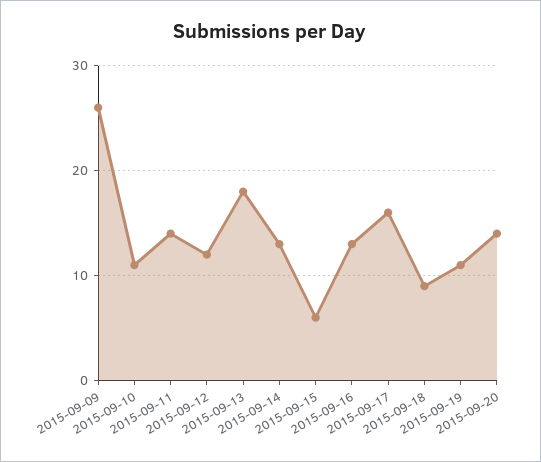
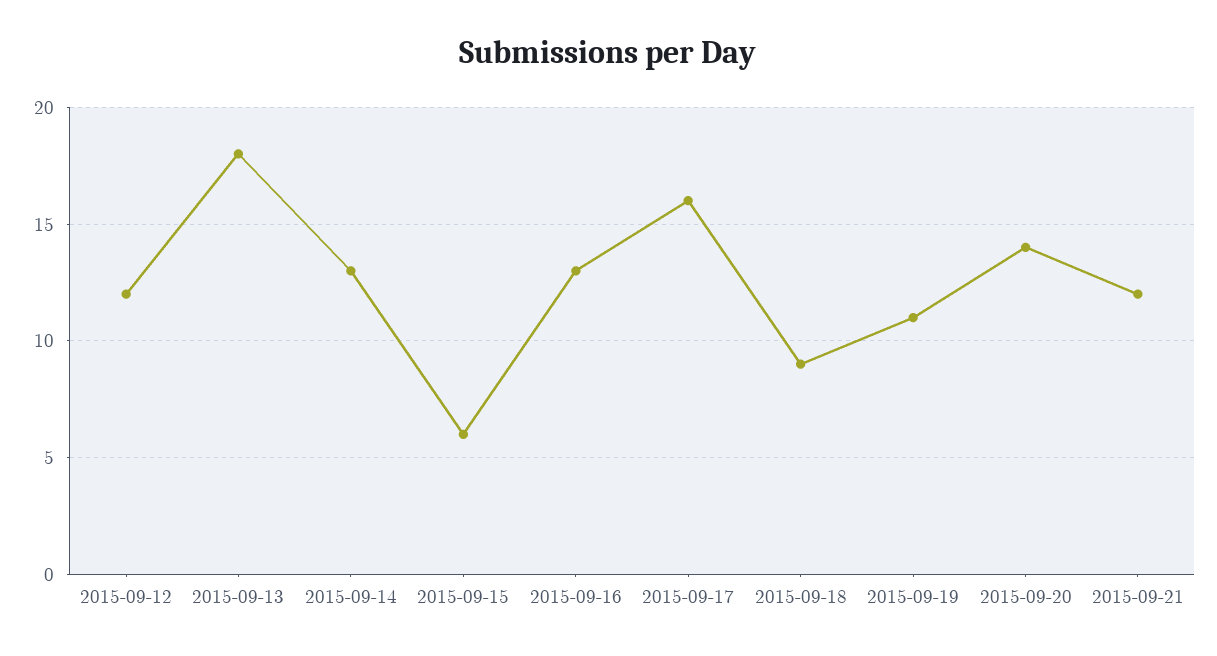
2015-09-09: 26 -> none
2015-09-10: 11 -> none
2015-09-11: 14 -> none
2015-09-21: none -> 12

